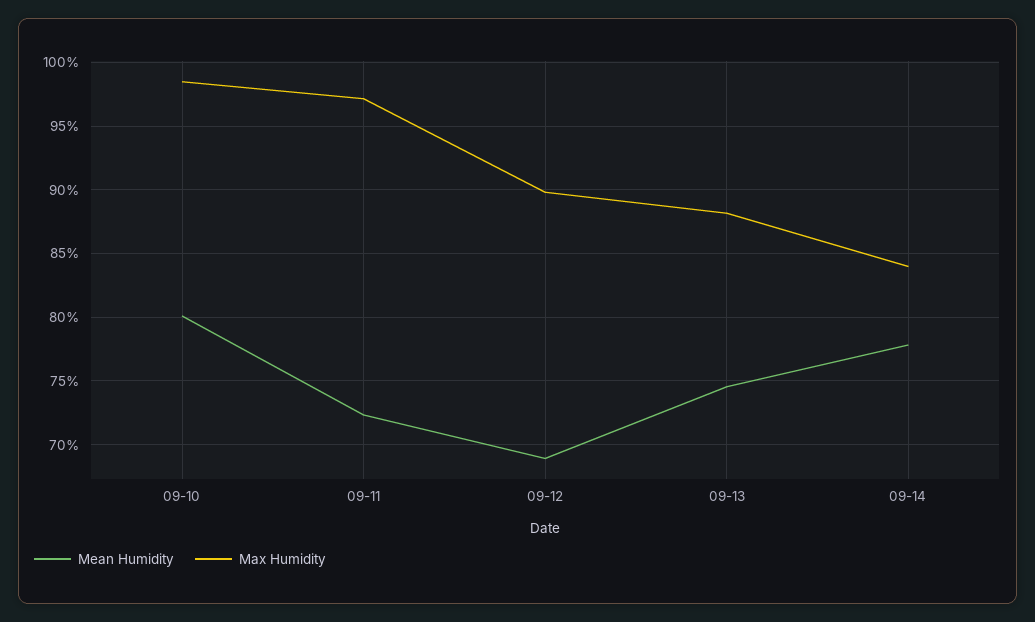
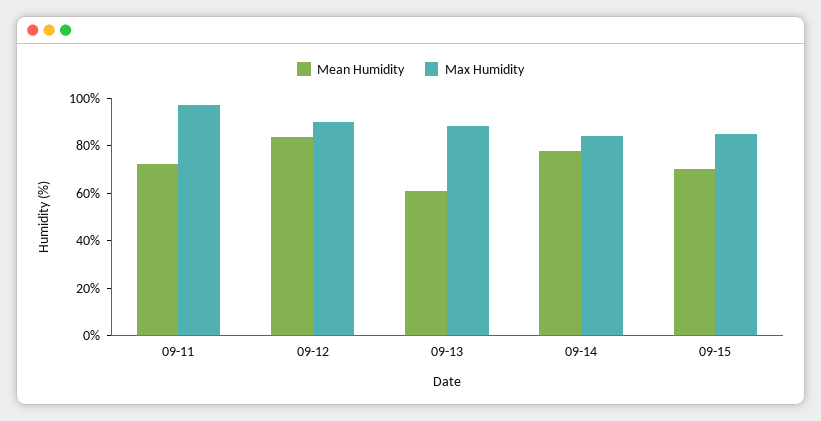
Mean Humidity, 09-10: 80 -> none
Max Humidity, 09-10: 98.5 -> none
Mean Humidity, 09-12: 69 -> 85
Mean Humidity, 09-13: 74.5 -> 60
Mean Humidity, 09-15: none -> 70
Max Humidity, 09-15: none -> 85

